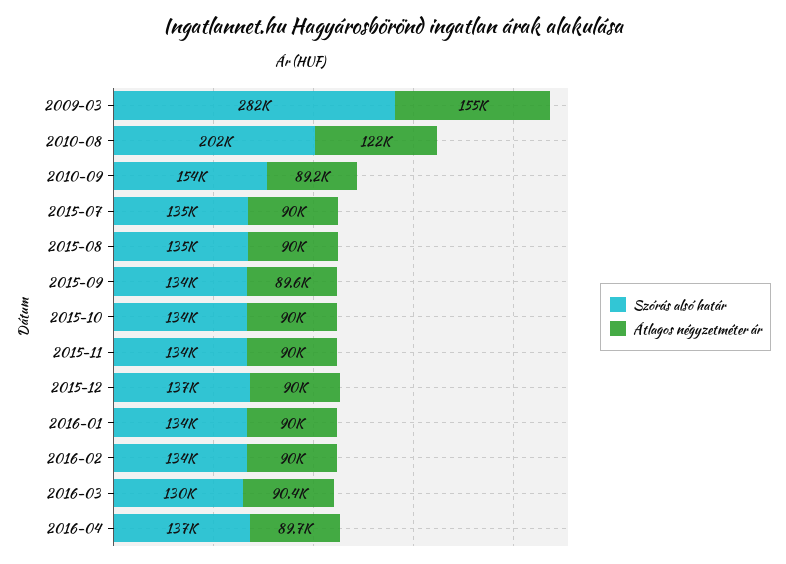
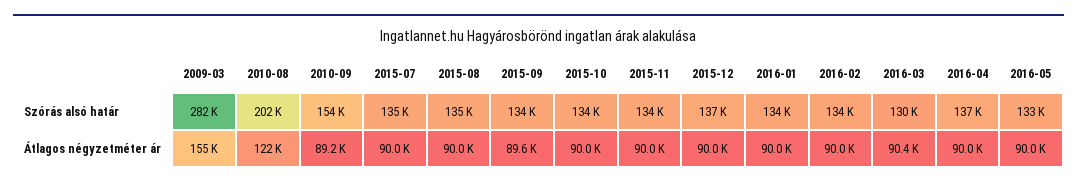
Átlagos négyzetméter ár, 2016-04: 89700 -> 90000
Szórás alsó határ, 2016-05: none -> 133000
Átlagos négyzetméter ár, 2016-05: none -> 90000

